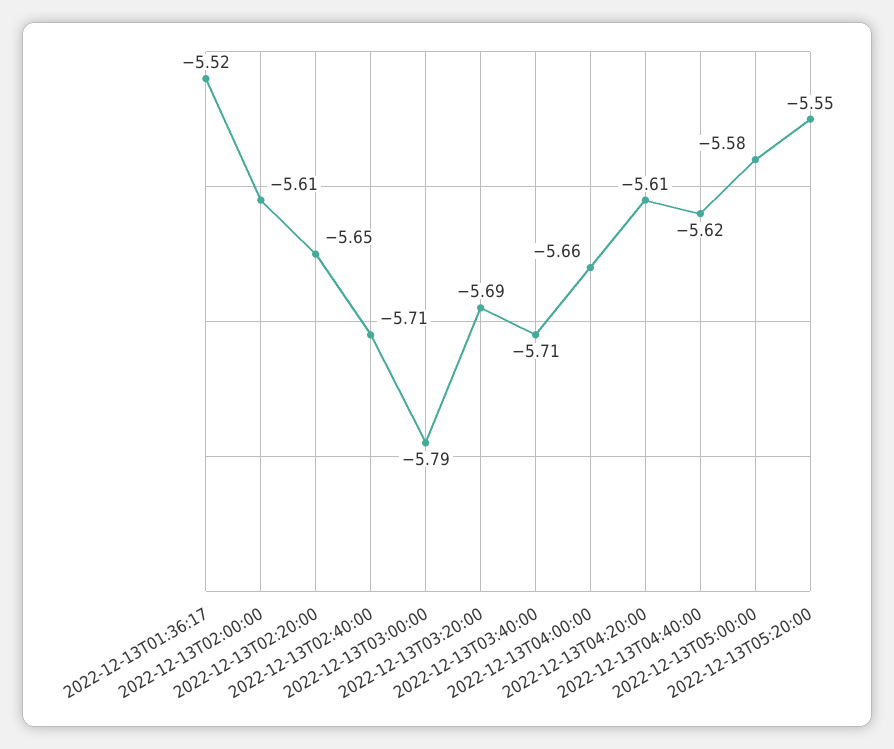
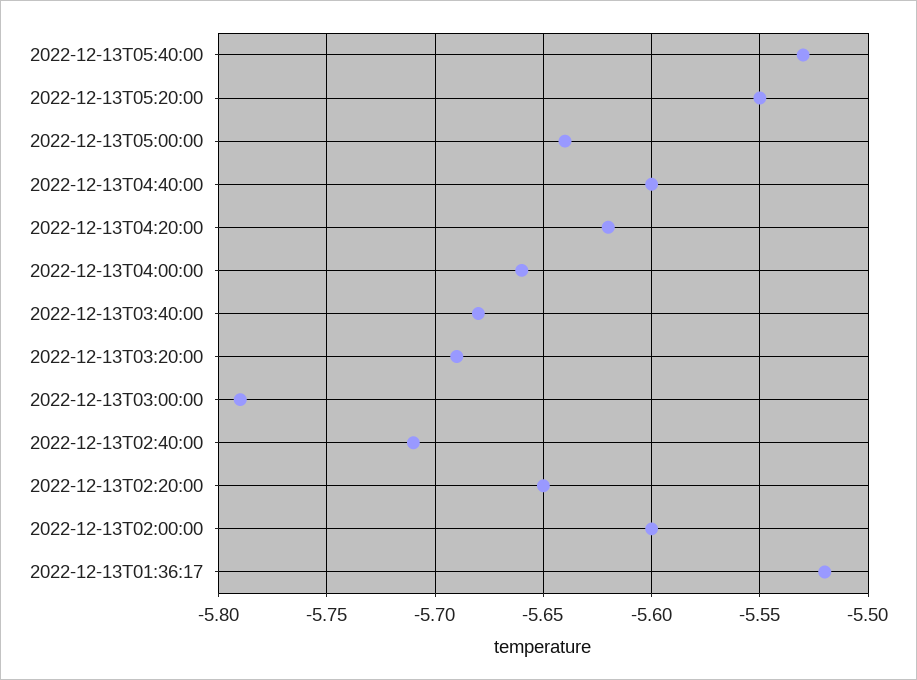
2022-12-13T02:00:00: -5.61 -> -5.6
2022-12-13T03:40:00: -5.71 -> -5.68
2022-12-13T04:20:00: -5.61 -> -5.62
2022-12-13T04:40:00: -5.62 -> -5.6
2022-12-13T05:00:00: -5.58 -> -5.64
2022-12-13T05:40:00: none -> -5.53

